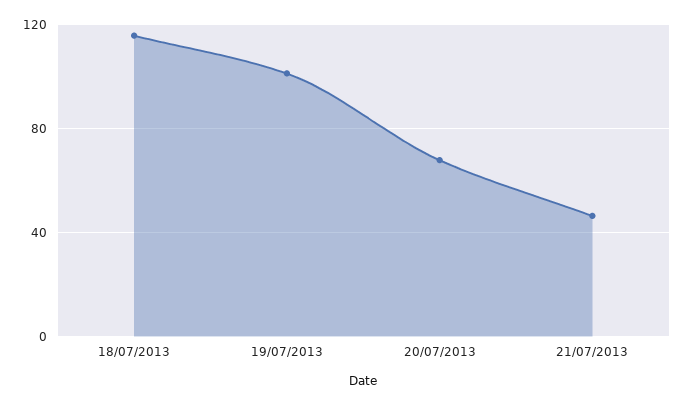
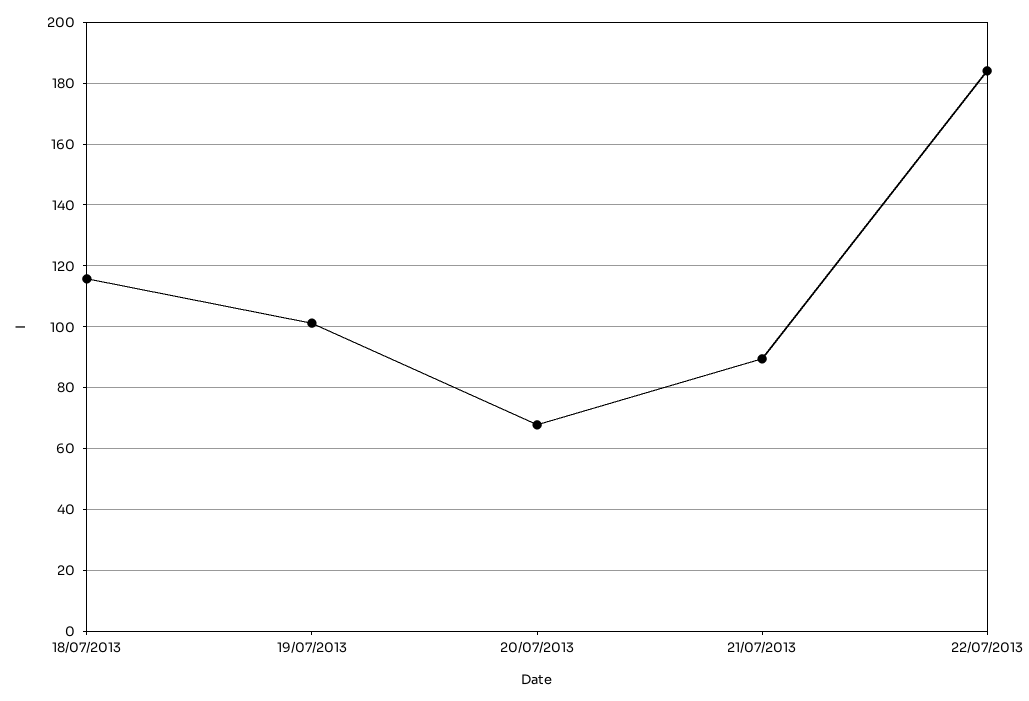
21/07/2013: 45 -> 90
22/07/2013: none -> 184

